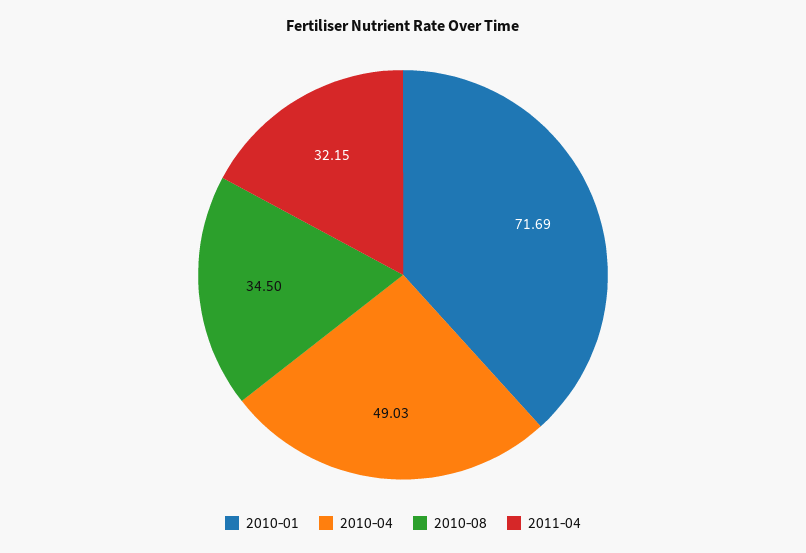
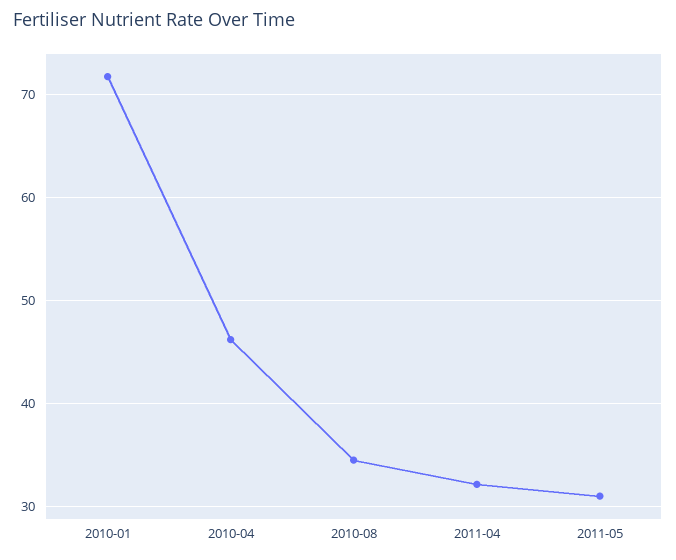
2010-04: 49.03 -> 46
2011-05: none -> 31

